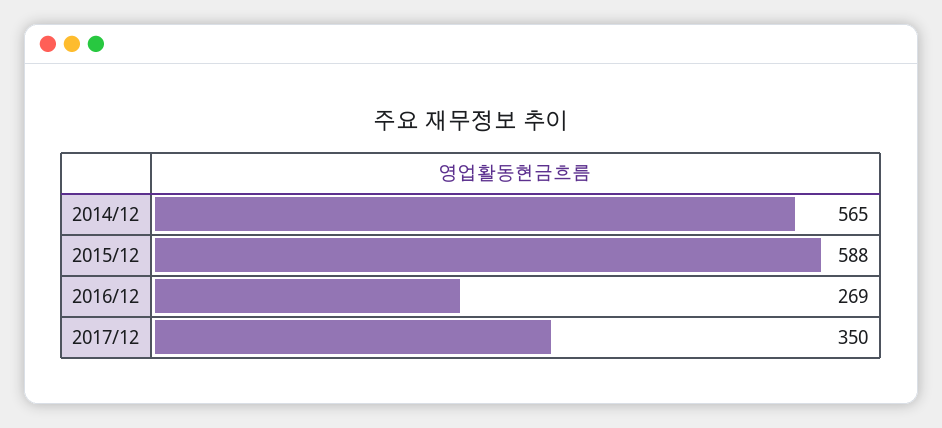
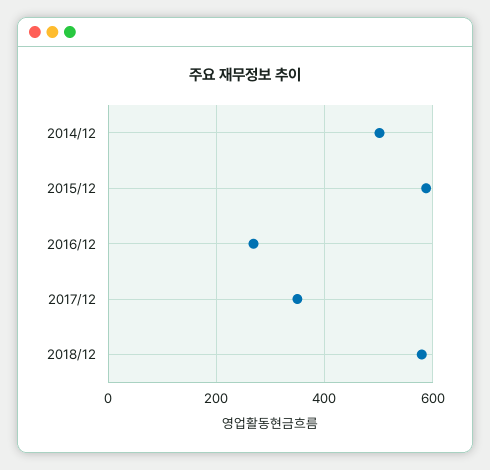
2014/12: 565 -> 500
2018/12: none -> 580

